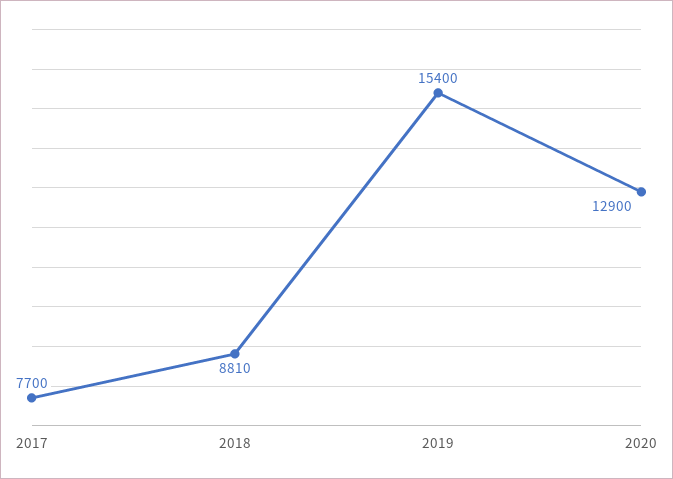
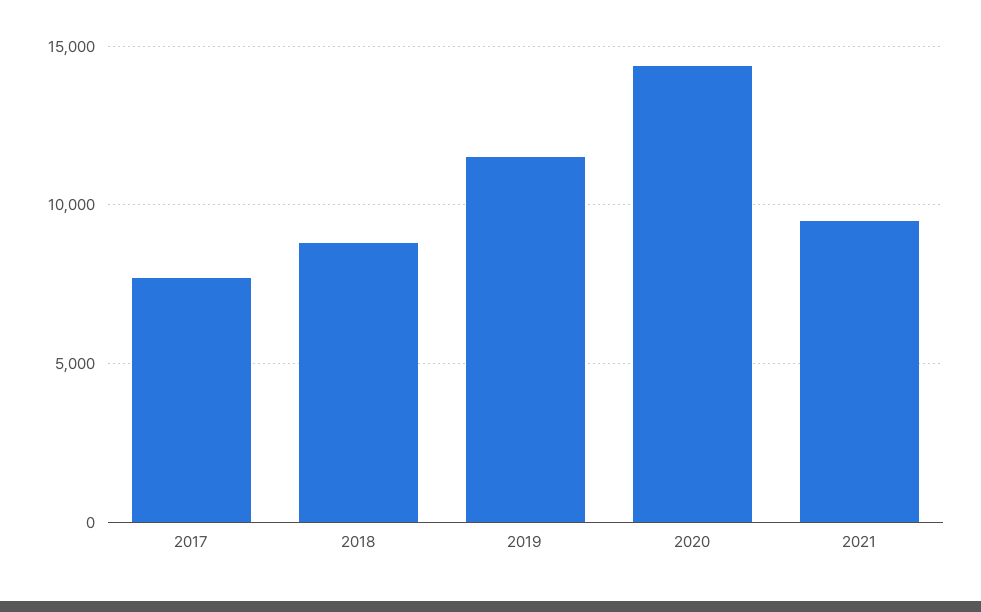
2019: 15400 -> 11500
2020: 12900 -> 14500
2021: none -> 9500

